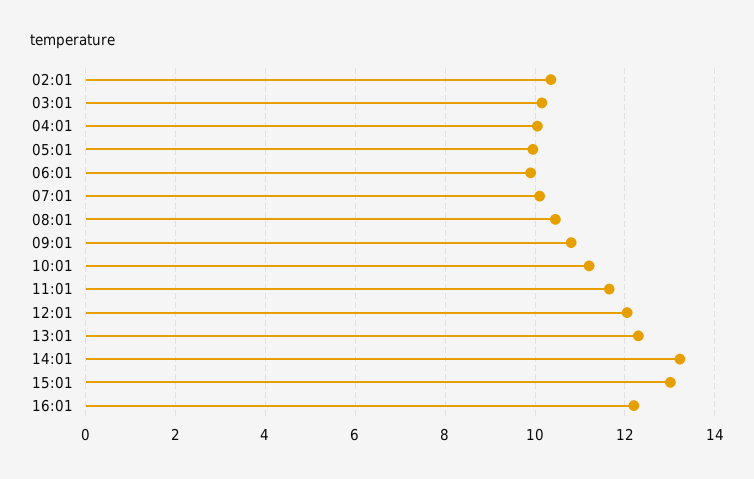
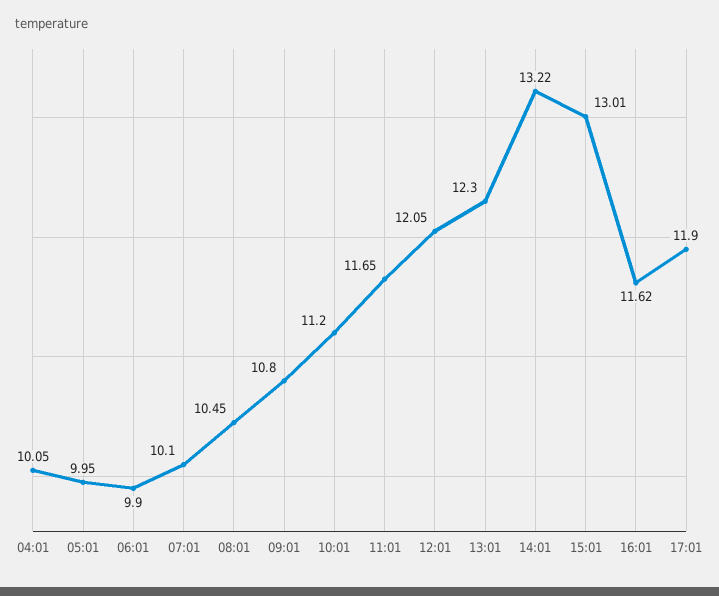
02:01: 10.4 -> none
03:01: 10.2 -> none
16:01: 12.2 -> 11.62
17:01: none -> 11.9

